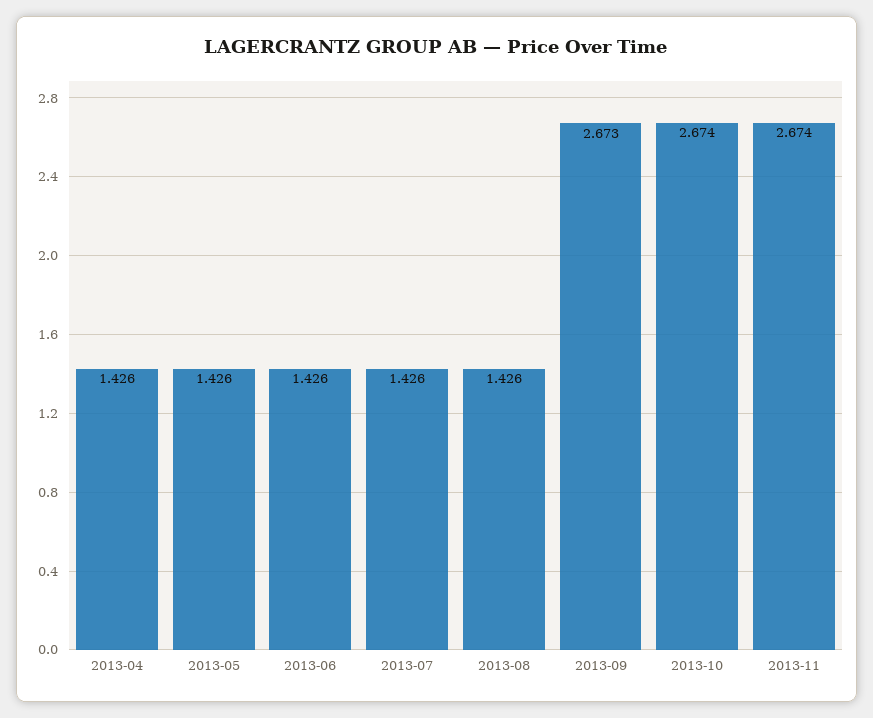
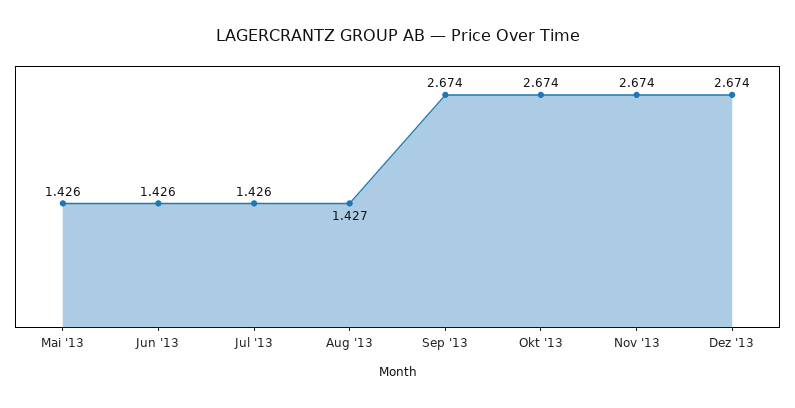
2013-04: 1.426 -> none
2013-08: 1.426 -> 1.427
2013-09: 2.673 -> 2.674
Dez '13: none -> 2.674

